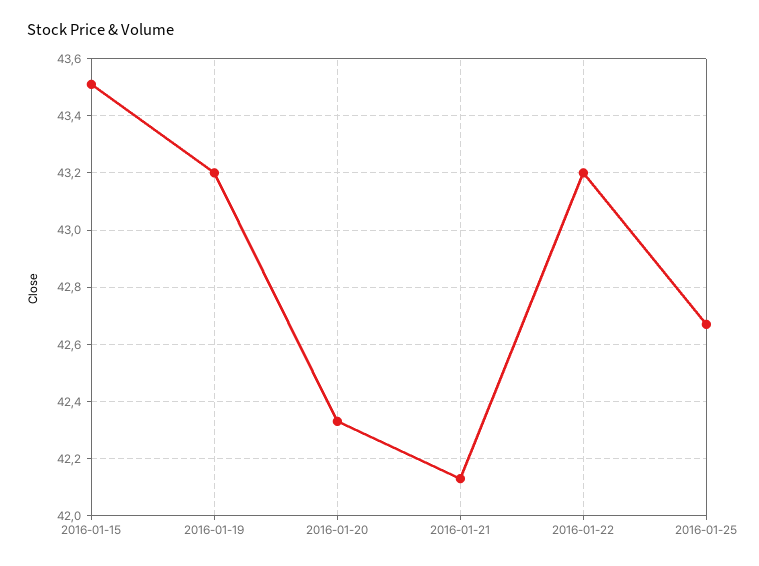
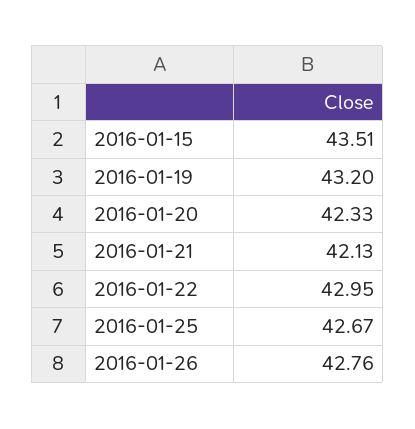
2016-01-22: 43.2 -> 42.95
2016-01-26: none -> 42.76

